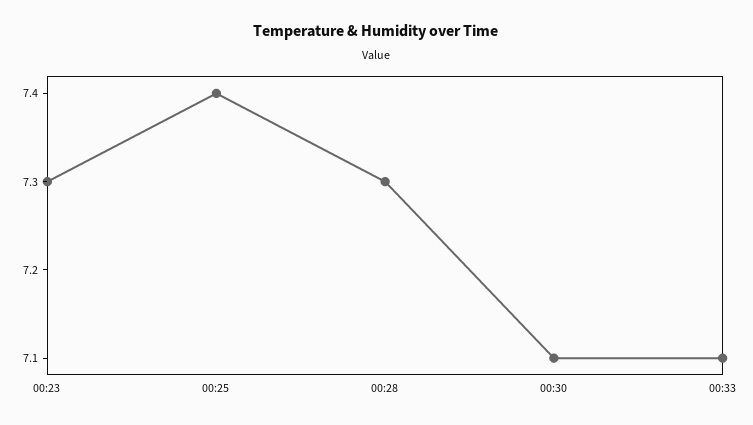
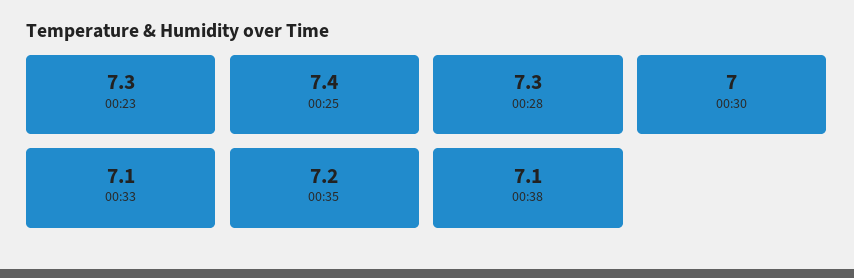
00:30: 7.1 -> 7
00:35: none -> 7.2
00:38: none -> 7.1

